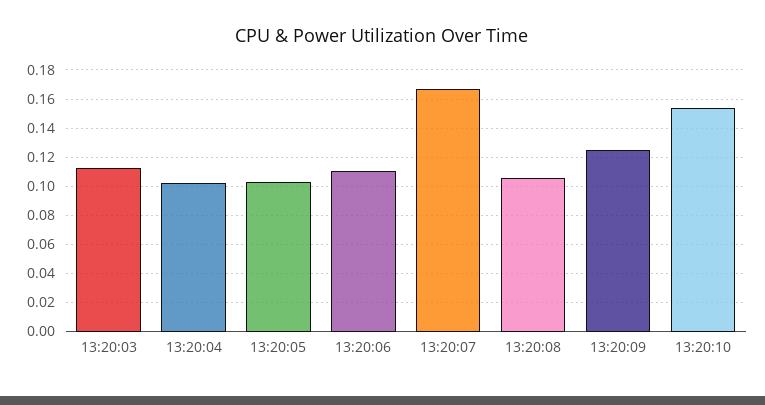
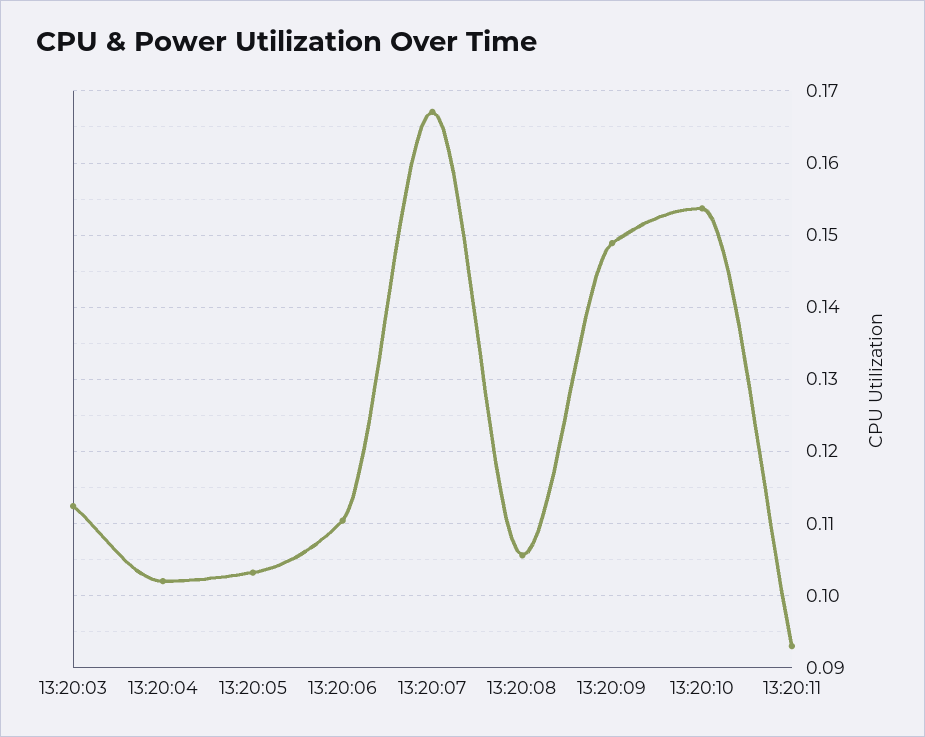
13:20:09: 0.125 -> 0.149
13:20:11: none -> 0.093

